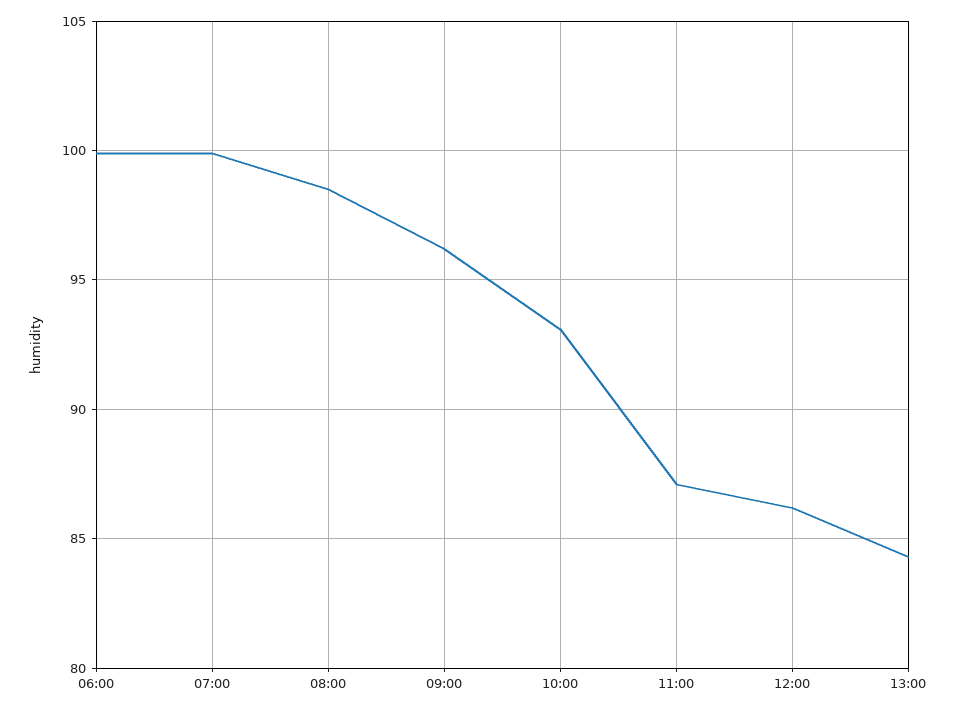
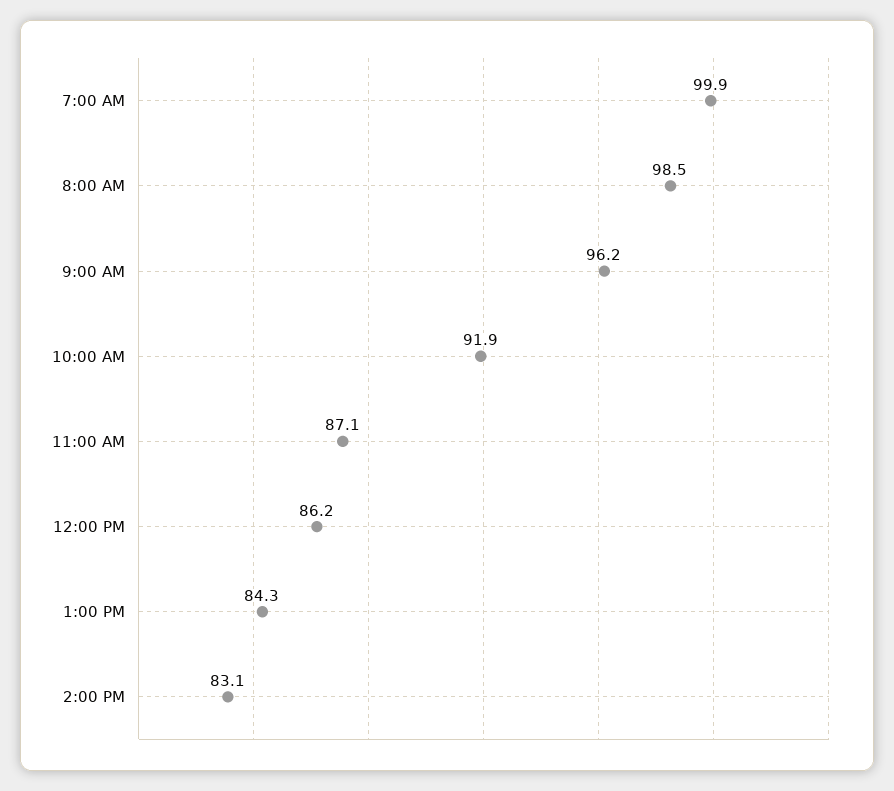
06:00: 100 -> none
10:00: 93 -> 91.9
2:00 PM: none -> 83.1

